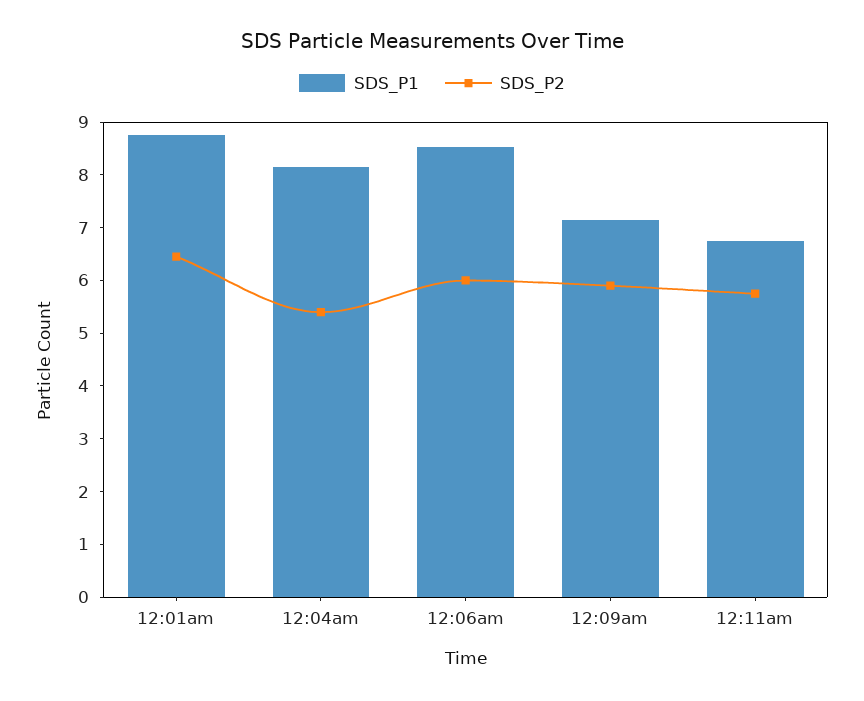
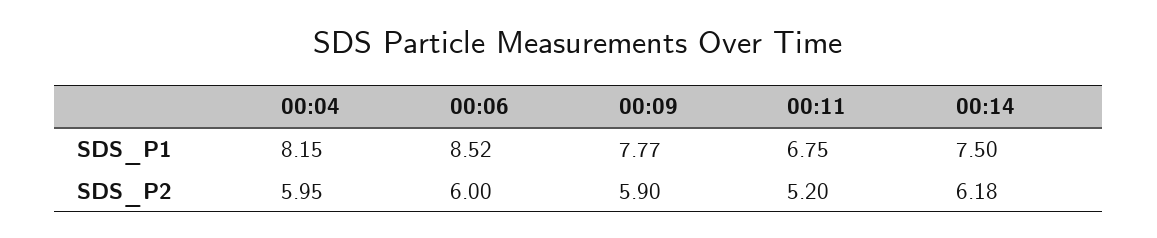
SDS_P1, 12:01am: 8.8 -> none
SDS_P2, 12:01am: 6.4 -> none
SDS_P2, 12:04am: 5.4 -> 5.95
SDS_P1, 12:09am: 7.2 -> 7.77
SDS_P2, 12:11am: 5.8 -> 5.2
SDS_P1, 00:14: none -> 7.5
SDS_P2, 00:14: none -> 6.18

